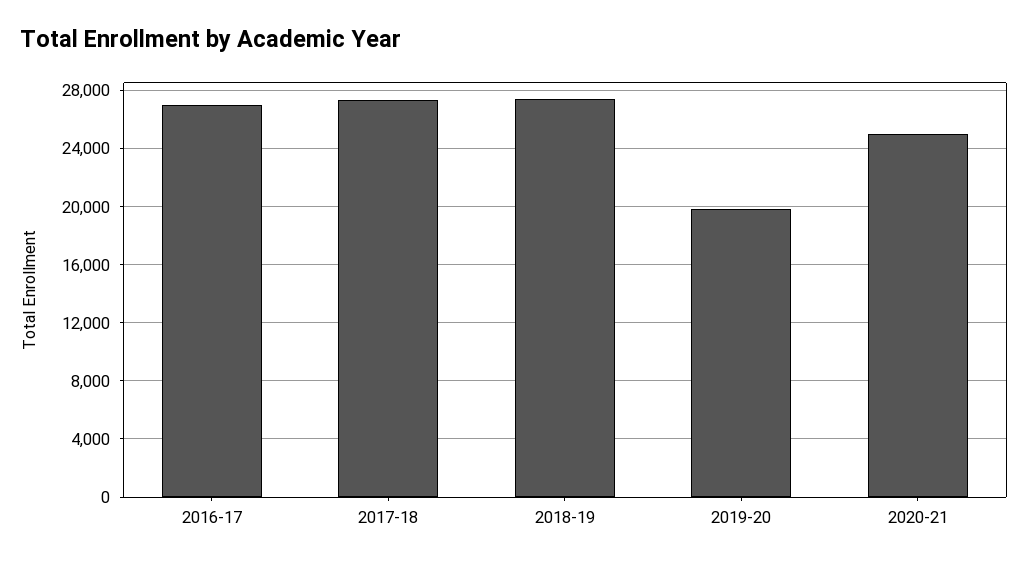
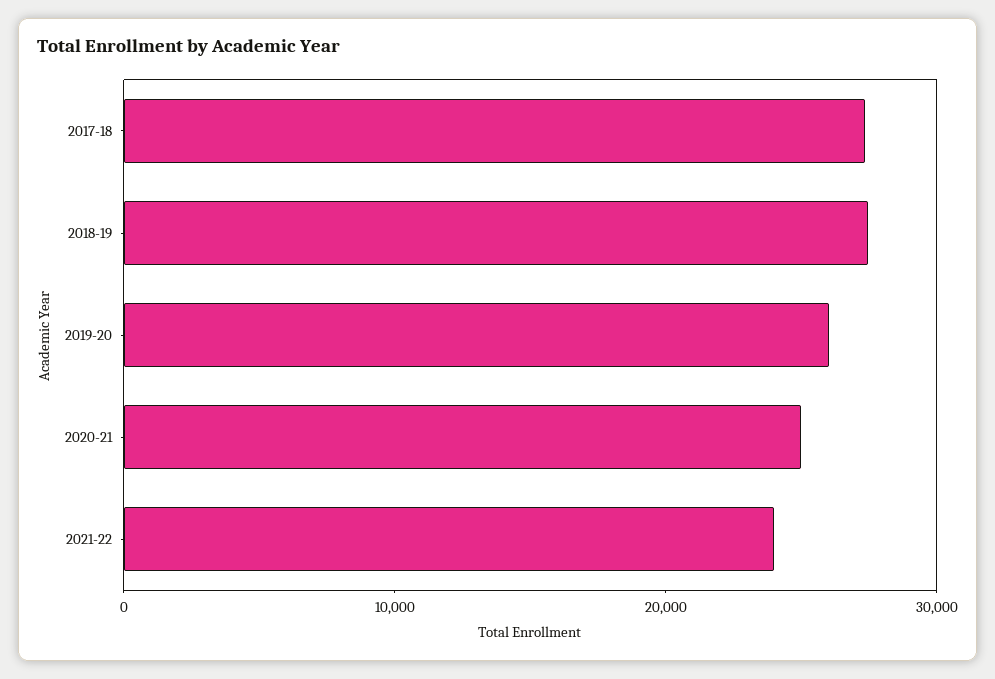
2016-17: 27000 -> none
2019-20: 20000 -> 26000
2021-22: none -> 24000

